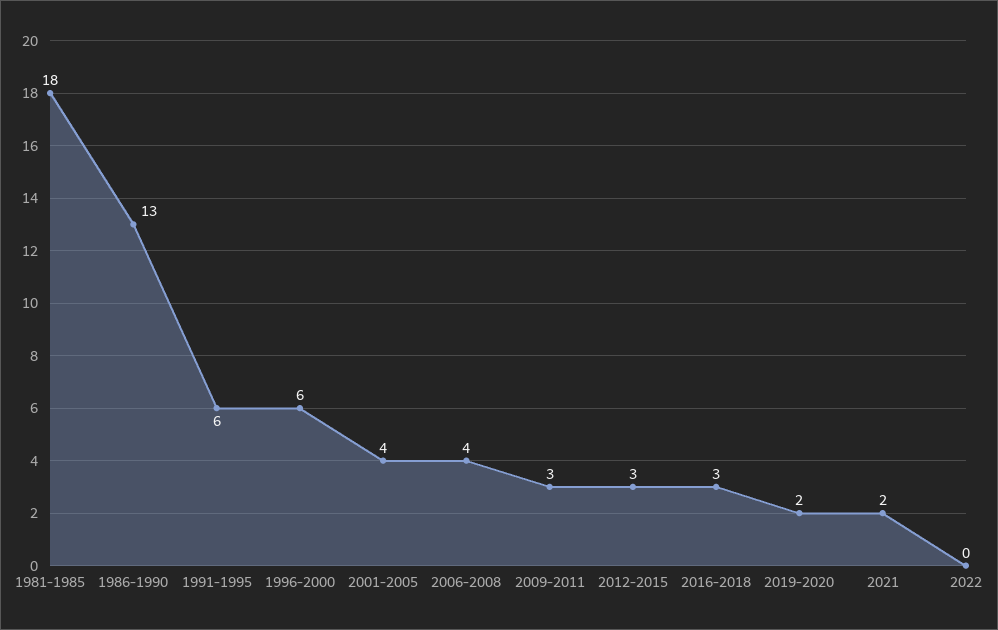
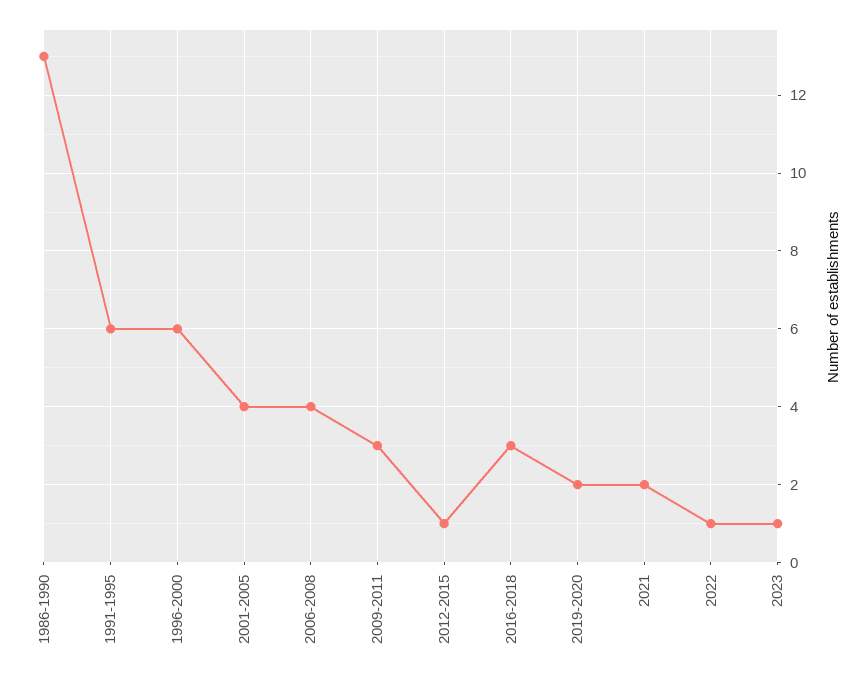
1981-1985: 18 -> none
2012-2015: 3 -> 1
2022: 0 -> 1
2023: none -> 1

